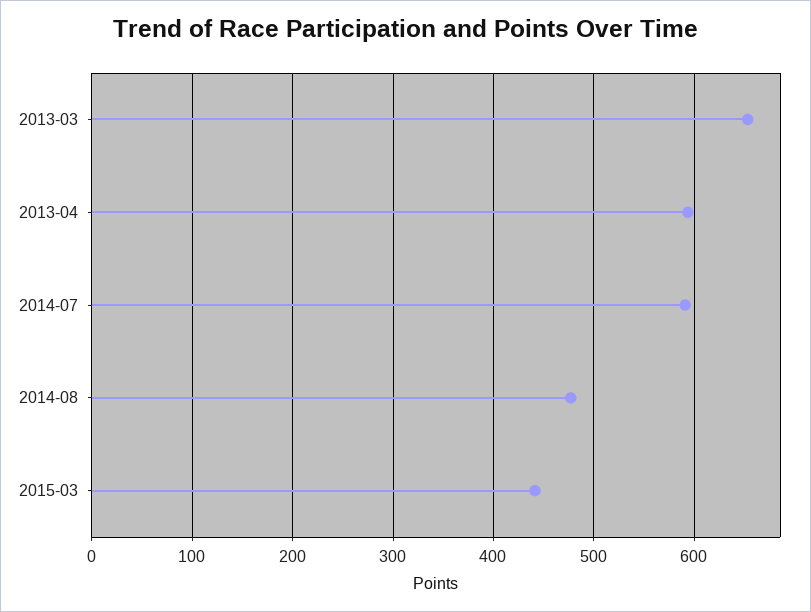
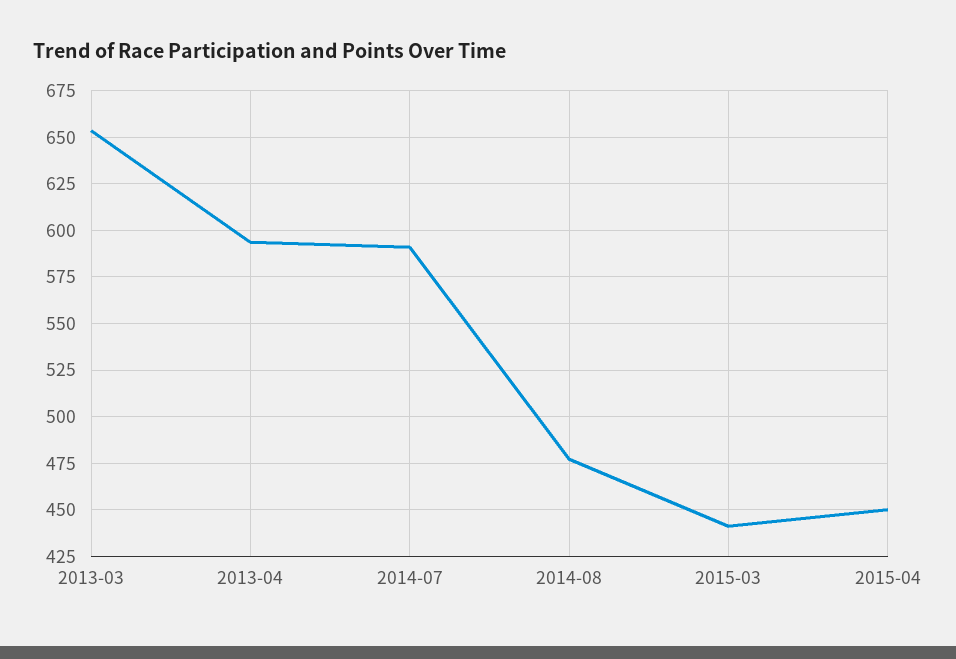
2015-04: none -> 450

